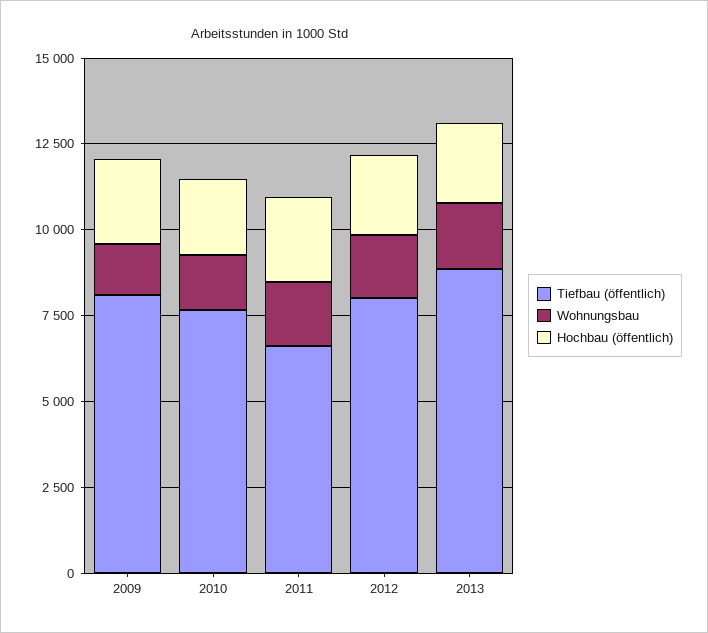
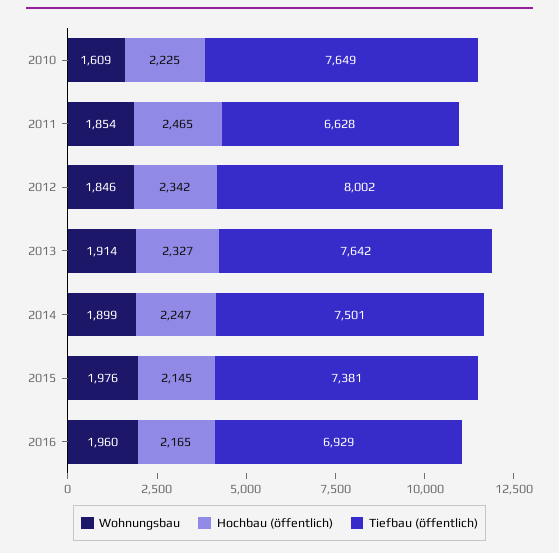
Tiefbau (öffentlich), 2009: 8000 -> none
Wohnungsbau, 2009: 1500 -> none
Hochbau (öffentlich), 2009: 2500 -> none
Tiefbau (öffentlich), 2013: 9000 -> 7642
Wohnungsbau, 2014: none -> 1899
Hochbau (öffentlich), 2014: none -> 2247
Tiefbau (öffentlich), 2014: none -> 7501
Wohnungsbau, 2015: none -> 1976
Hochbau (öffentlich), 2015: none -> 2145
Tiefbau (öffentlich), 2015: none -> 7381
Wohnungsbau, 2016: none -> 1960
Hochbau (öffentlich), 2016: none -> 2165
Tiefbau (öffentlich), 2016: none -> 6929

